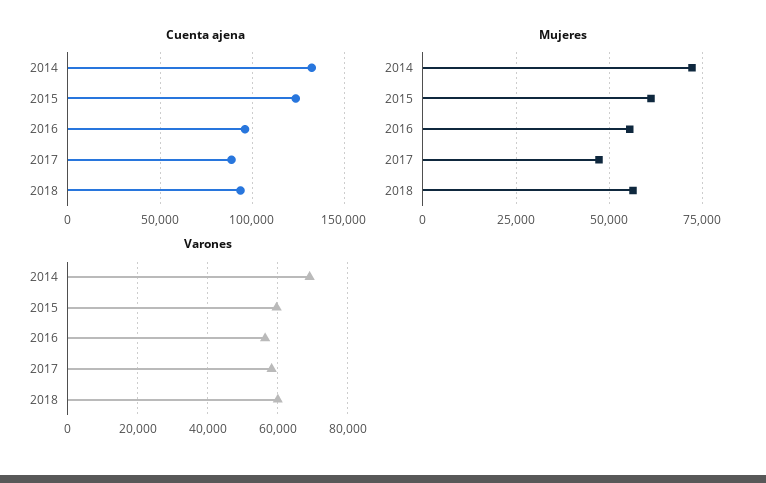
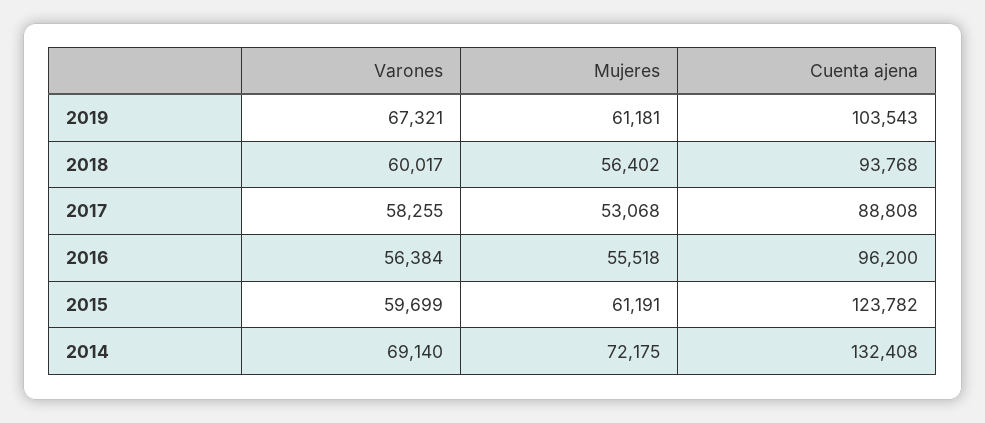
Mujeres, 2017: 47500 -> 53068
Varones, 2019: none -> 67321
Mujeres, 2019: none -> 61181
Cuenta ajena, 2019: none -> 103543

